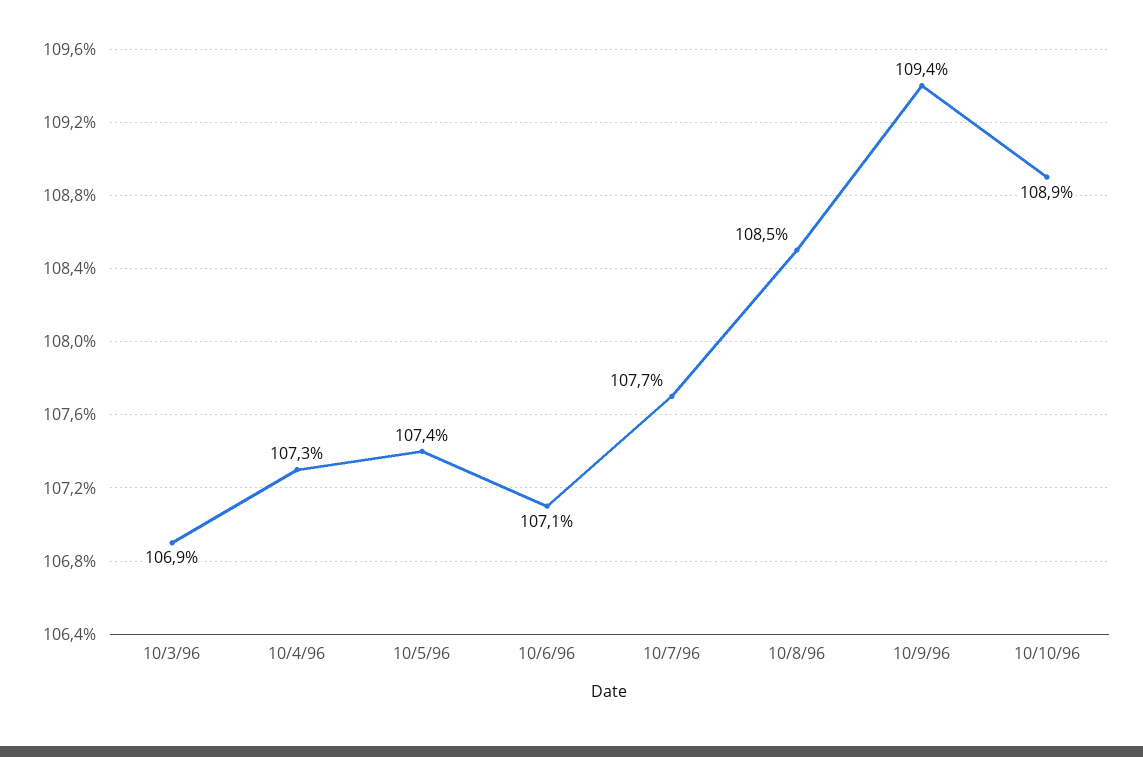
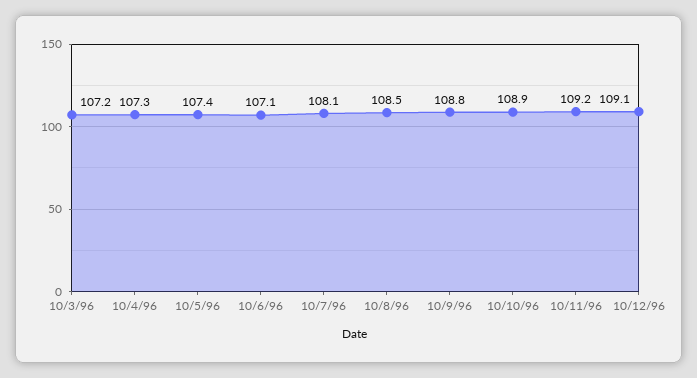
10/3/96: 106.9 -> 107.2
10/7/96: 107.7 -> 108.1
10/9/96: 109.4 -> 108.8
10/11/96: none -> 109.2
10/12/96: none -> 109.1

